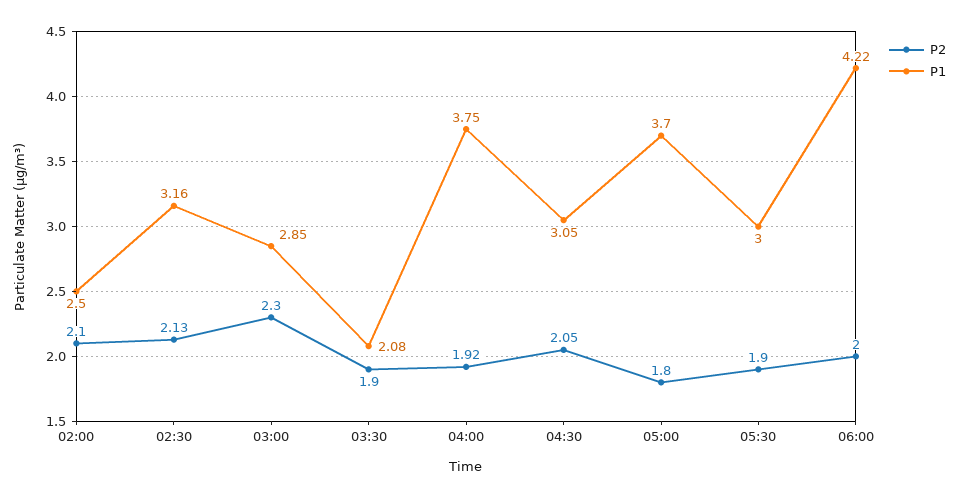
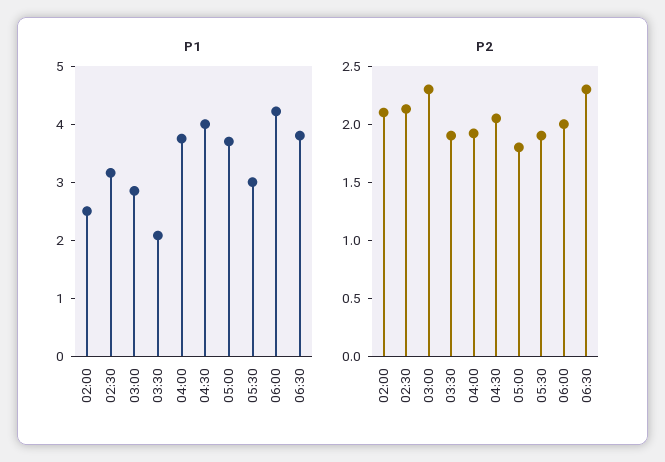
P1, 04:30: 3.05 -> 4
P1, 06:30: none -> 3.8
P2, 06:30: none -> 2.3

